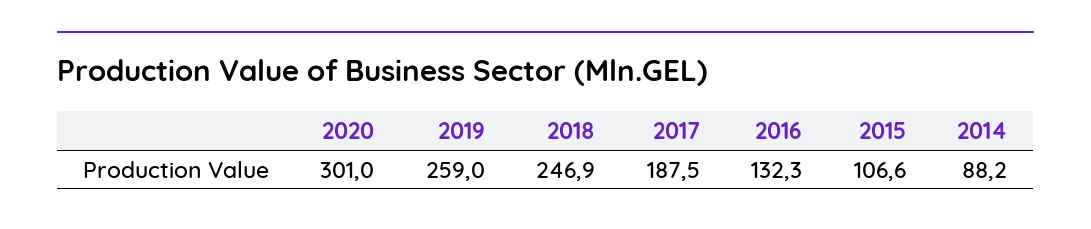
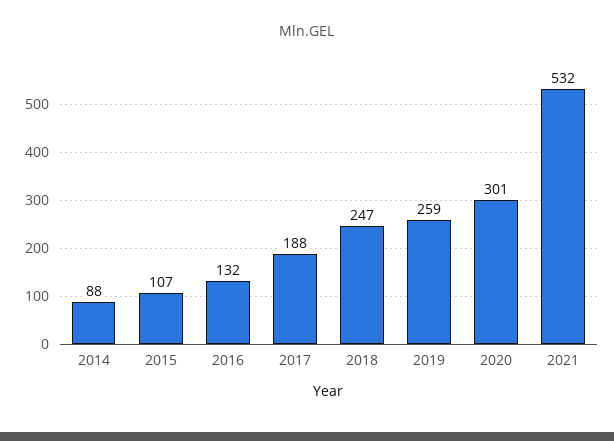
2021: none -> 532

